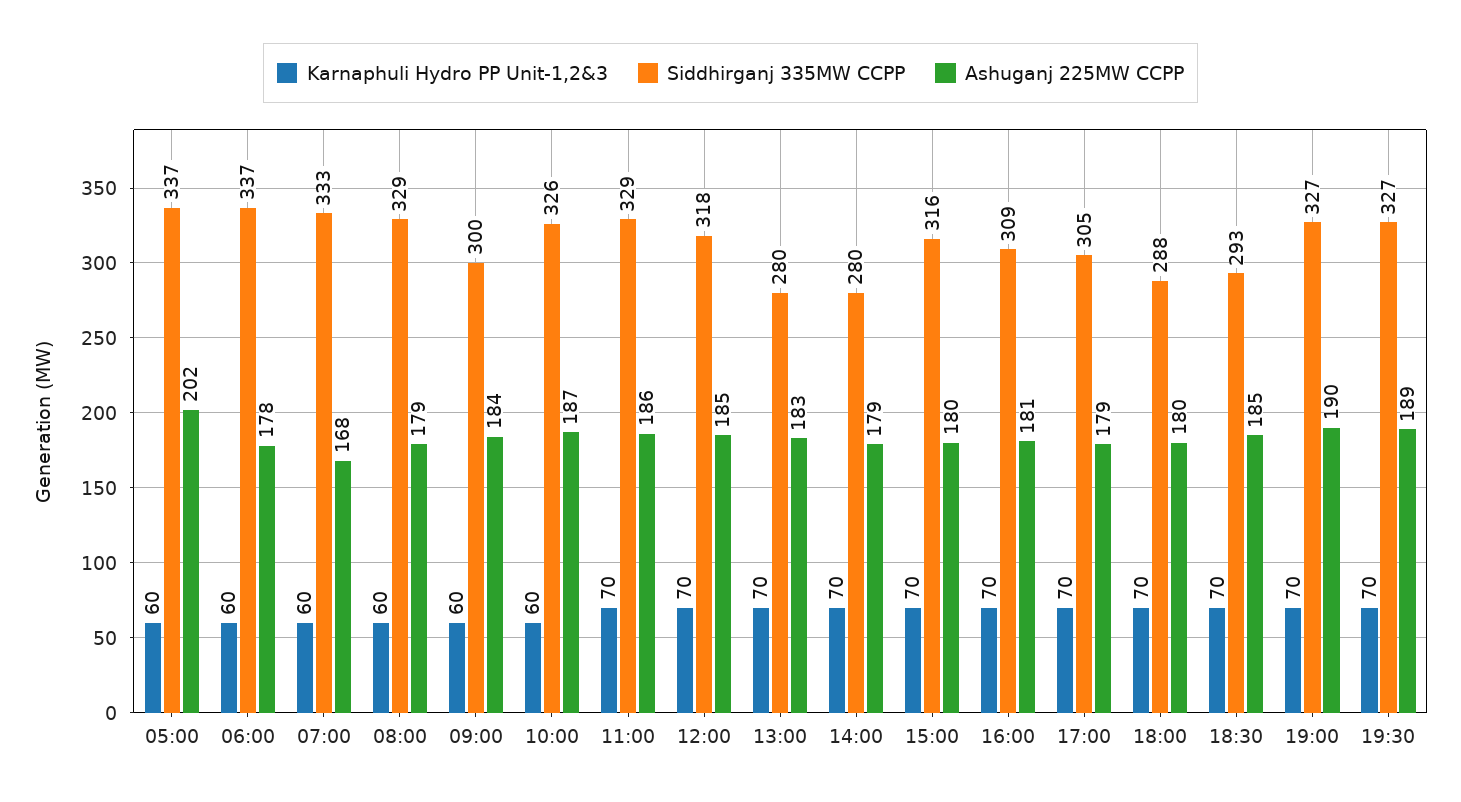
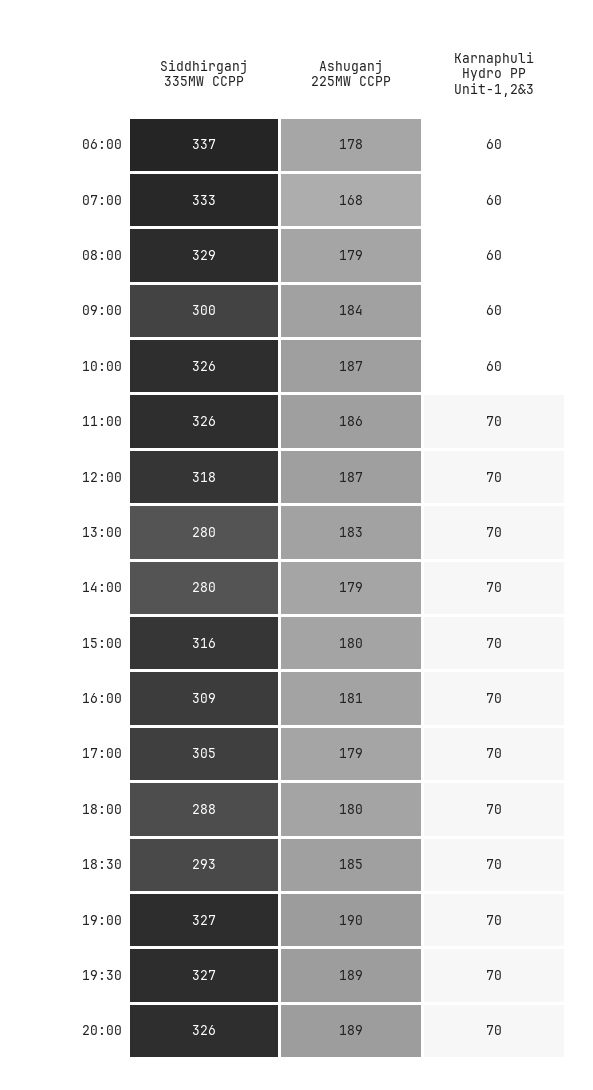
Karnaphuli Hydro PP Unit-1,2&3, 05:00: 60 -> none
Siddhirganj 335MW CCPP, 05:00: 337 -> none
Ashuganj 225MW CCPP, 05:00: 202 -> none
Siddhirganj 335MW CCPP, 11:00: 329 -> 326
Ashuganj 225MW CCPP, 12:00: 185 -> 187
Siddhirganj 335MW CCPP, 20:00: none -> 326
Ashuganj 225MW CCPP, 20:00: none -> 189
Karnaphuli Hydro PP Unit-1,2&3, 20:00: none -> 70

